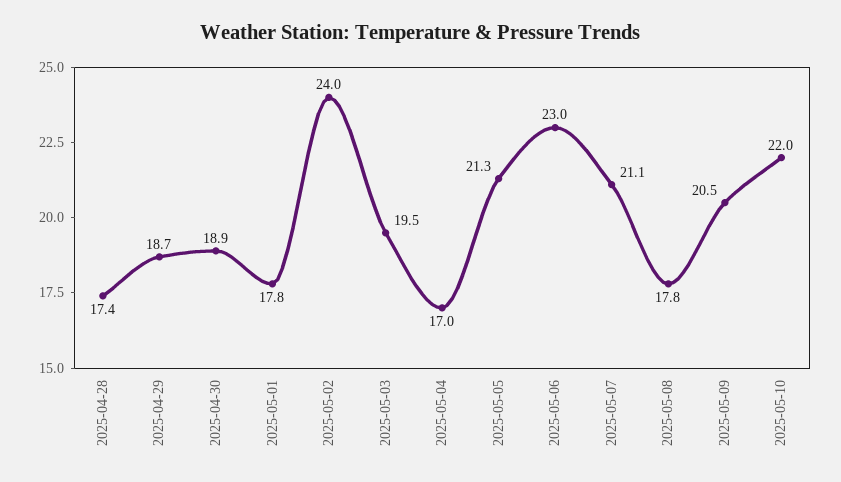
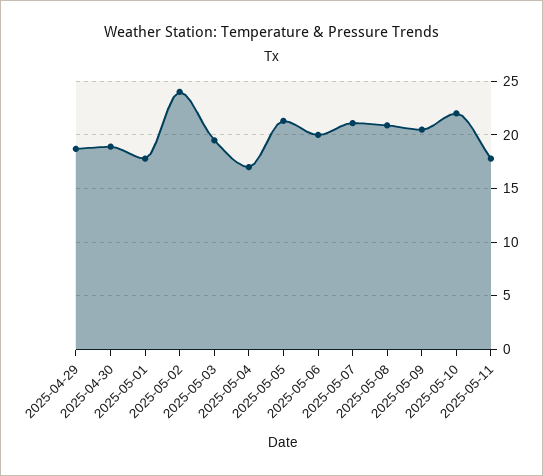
2025-04-28: 17.4 -> none
2025-05-06: 23 -> 20
2025-05-08: 17.8 -> 21
2025-05-11: none -> 18

